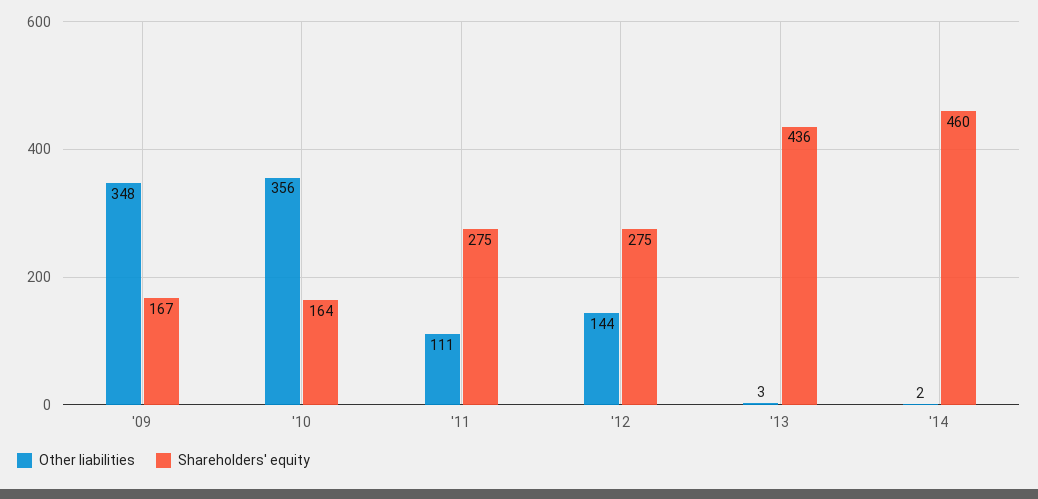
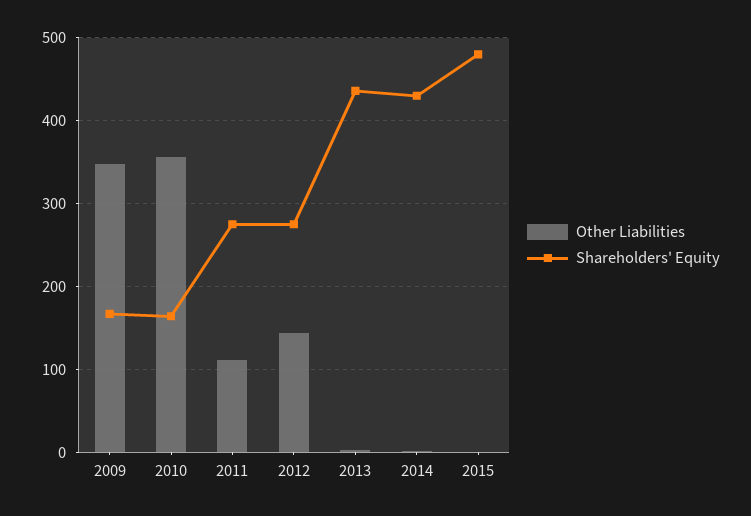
Shareholders' equity, '14: 460 -> 430
Other liabilities, 2015: none -> 0
Shareholders' equity, 2015: none -> 480

